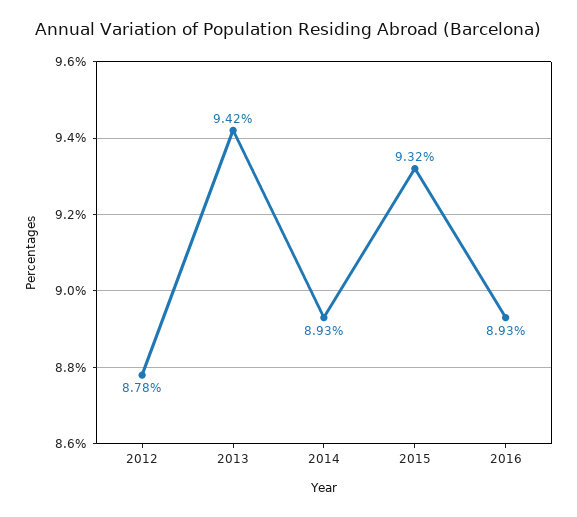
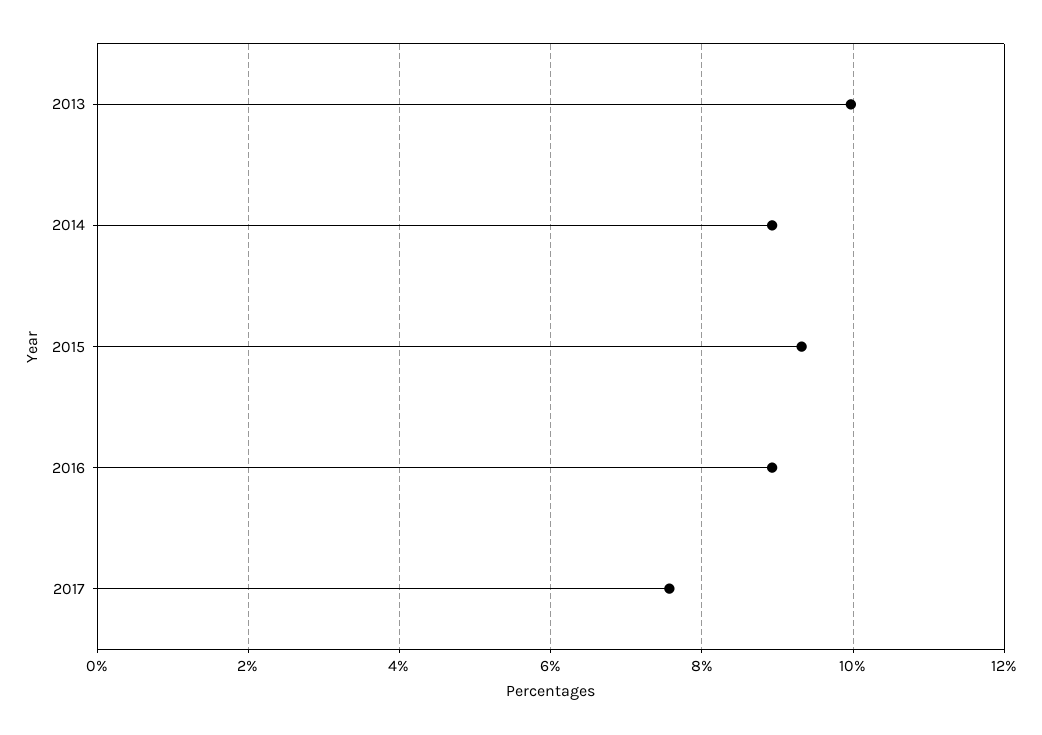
2012: 8.78 -> none
2013: 9.42 -> 10
2017: none -> 7.6

